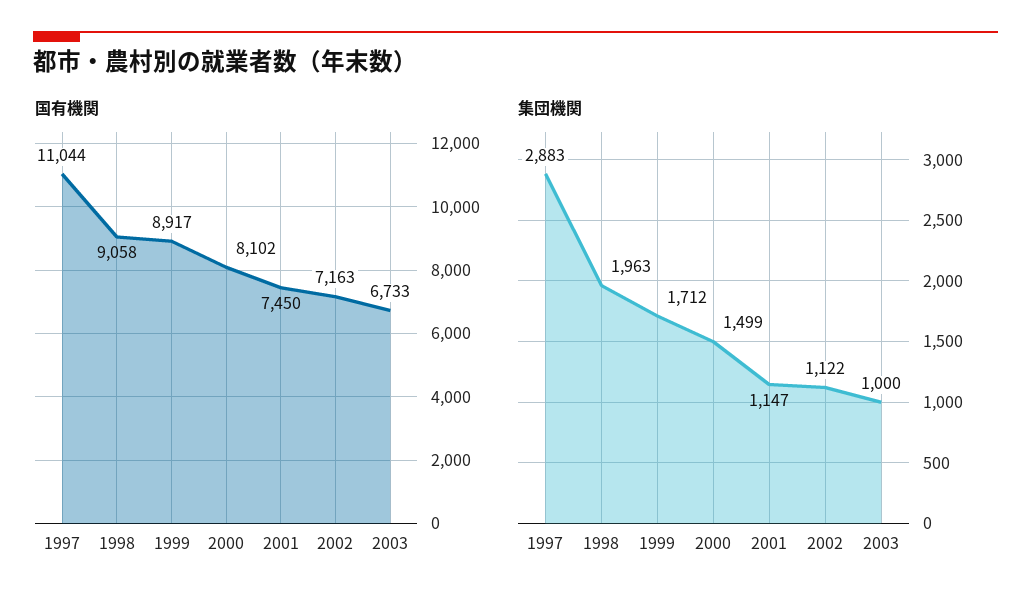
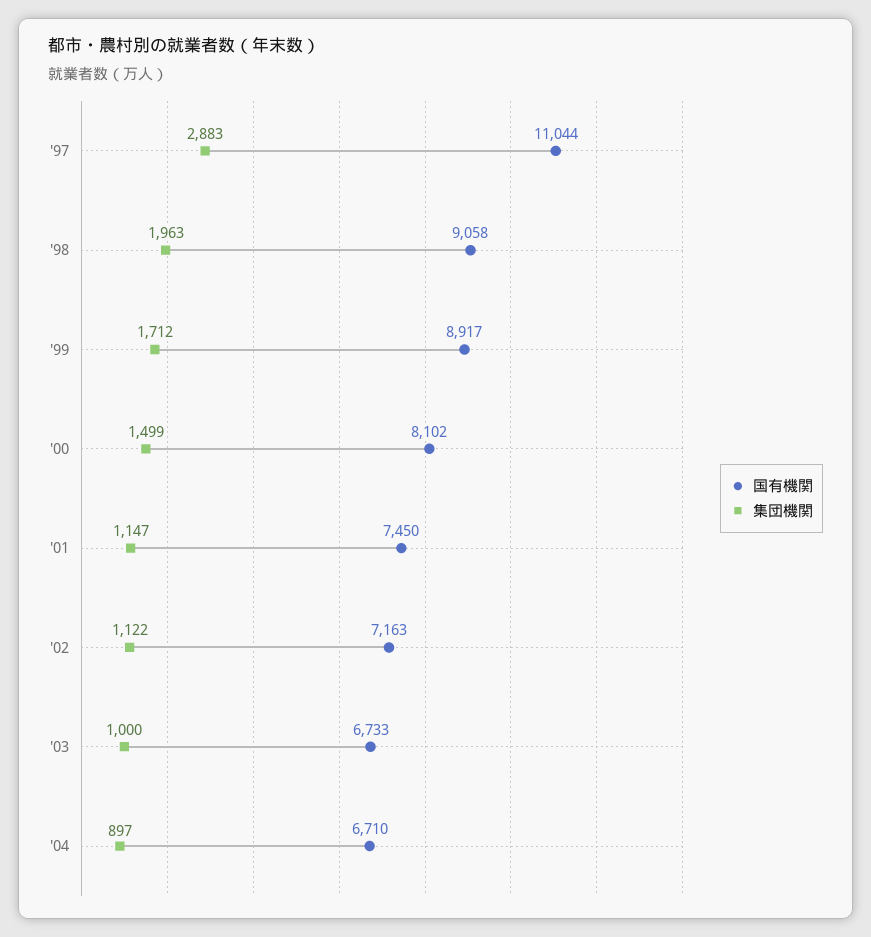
国有機関, '04: none -> 6710
集団機関, '04: none -> 897

